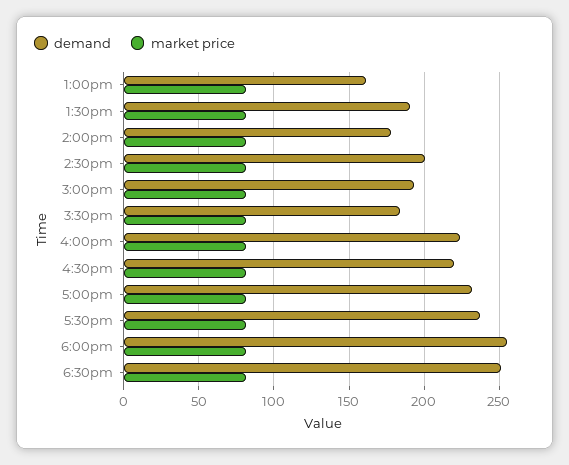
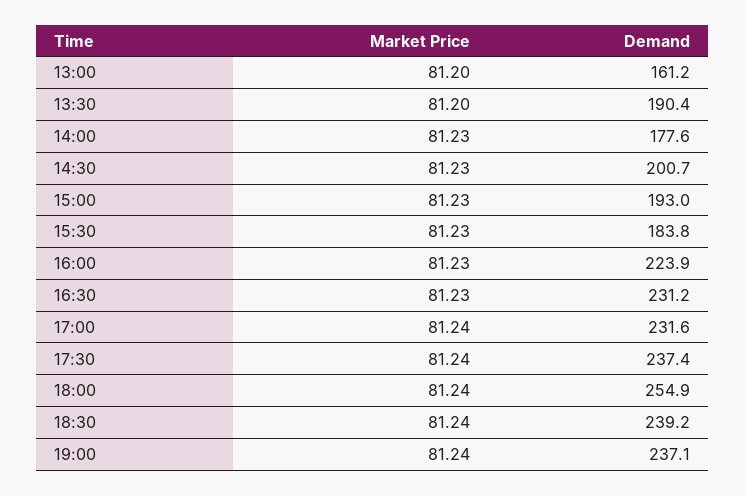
demand, 4:30pm: 220 -> 231.2
demand, 6:30pm: 250 -> 239.2
market price, 19:00: none -> 81.24
demand, 19:00: none -> 237.1

